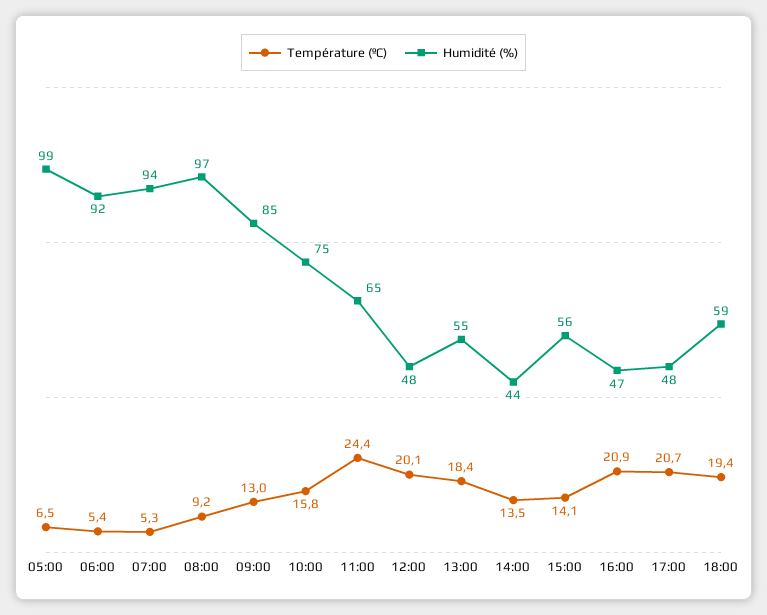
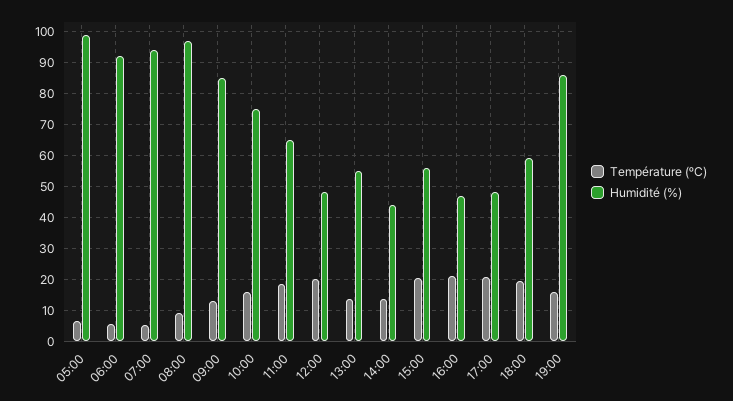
Température (ºC), 11:00: 24.4 -> 18
Température (ºC), 13:00: 18.4 -> 14
Température (ºC), 15:00: 14.1 -> 20
Température (ºC), 19:00: none -> 16
Humidité (%), 19:00: none -> 86

